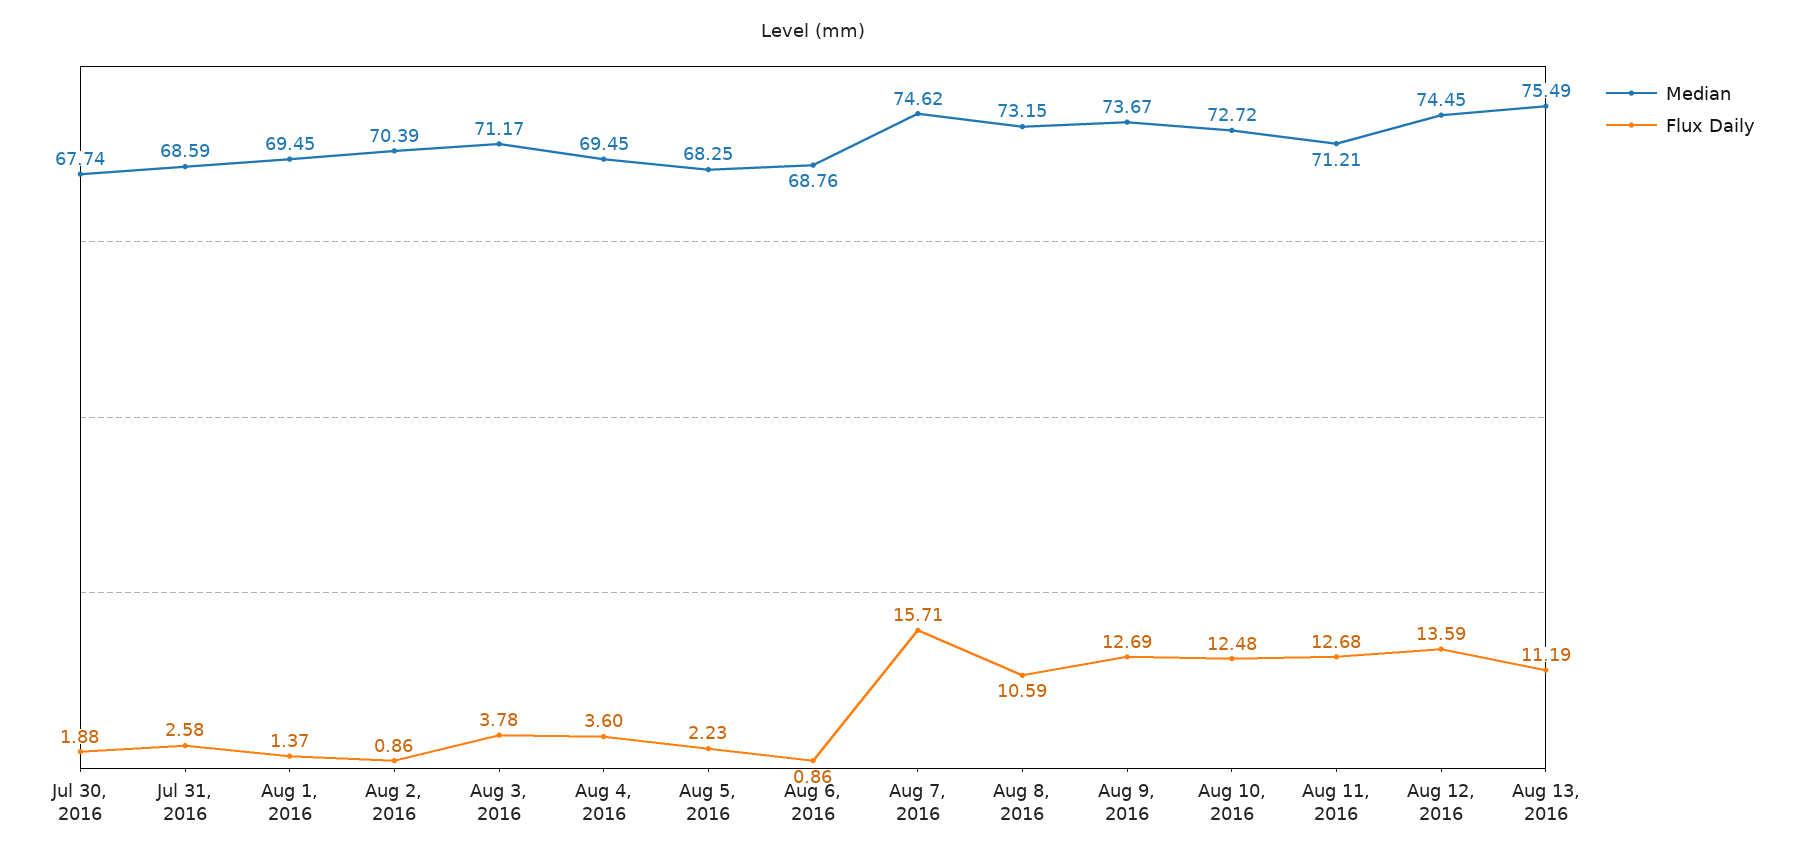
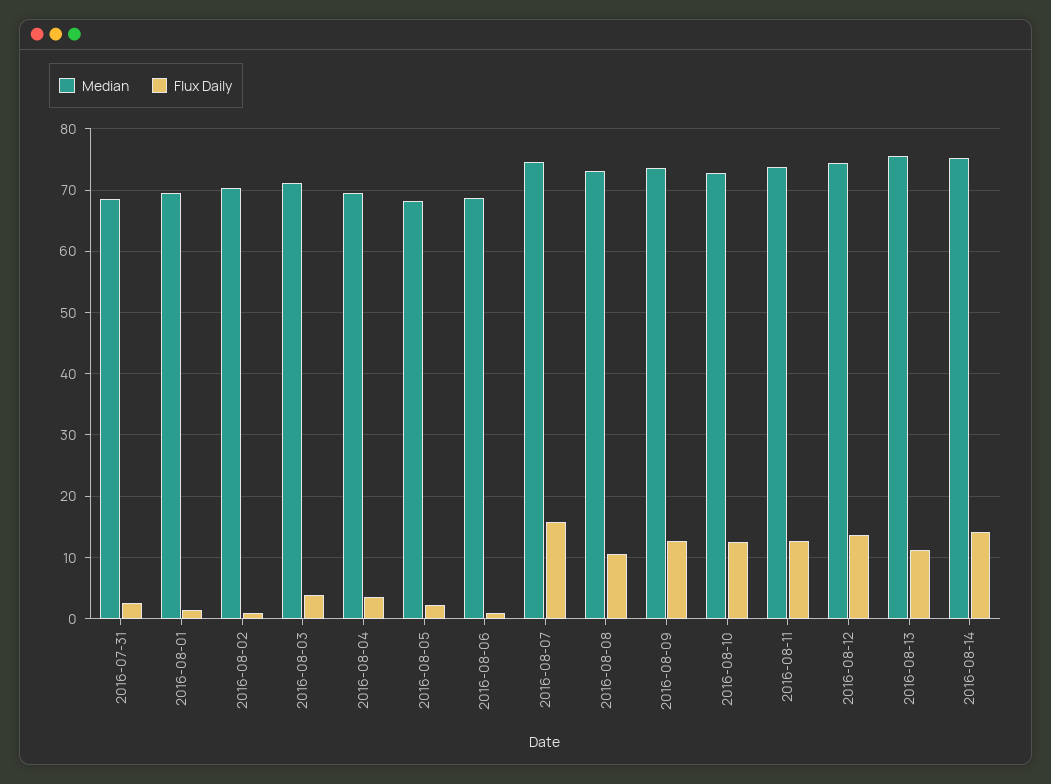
Median, Jul 30, 2016: 67.74 -> none
Flux Daily, Jul 30, 2016: 1.88 -> none
Median, Aug 11, 2016: 71.21 -> 74
Median, 2016-08-14: none -> 75
Flux Daily, 2016-08-14: none -> 14

